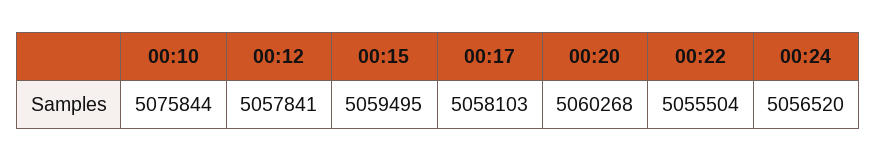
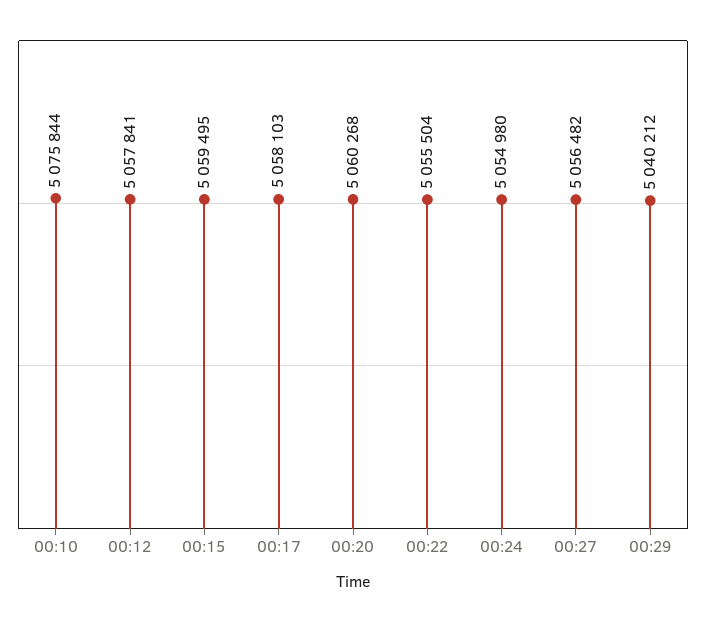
00:24: 5056520 -> 5054980
00:27: none -> 5056482
00:29: none -> 5040212

